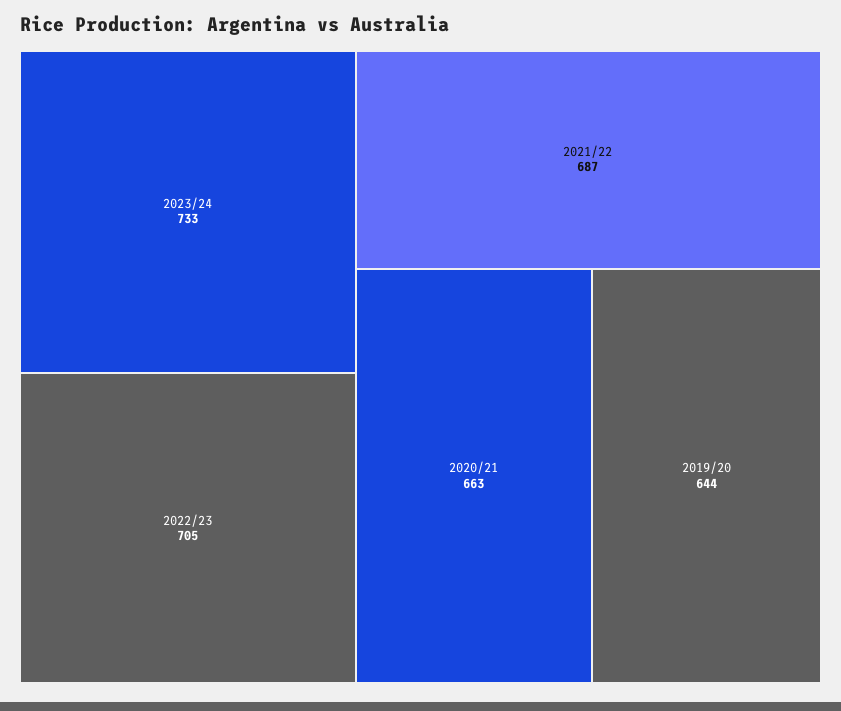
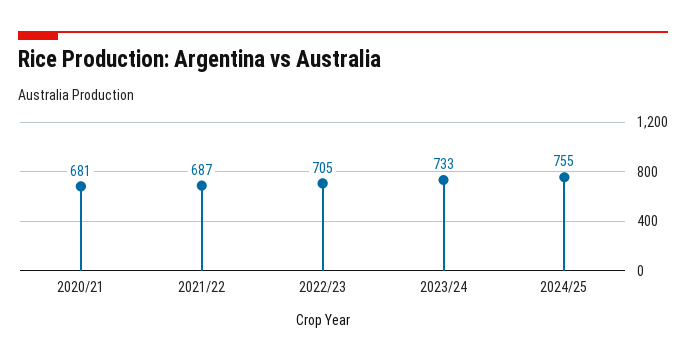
2020/21: 663 -> 681
2019/20: 644 -> none
2024/25: none -> 755

